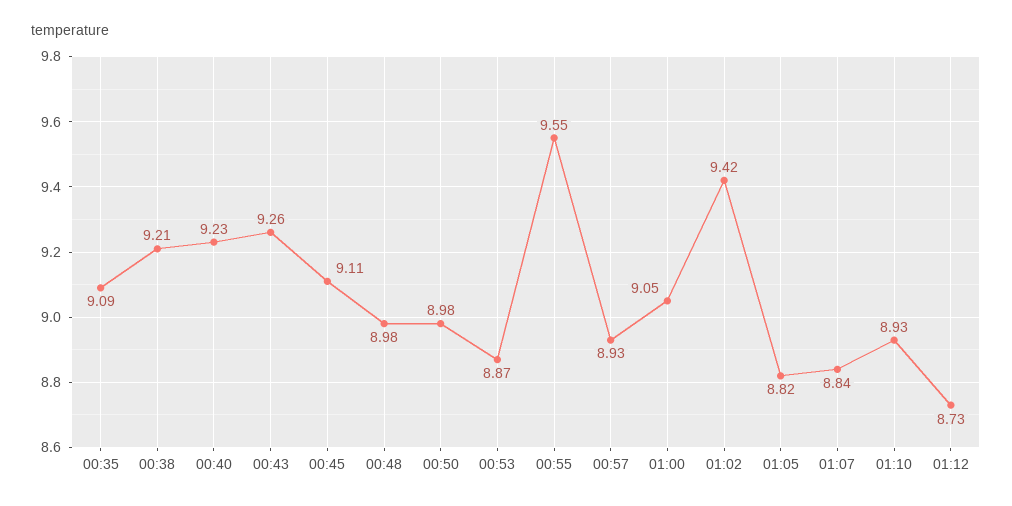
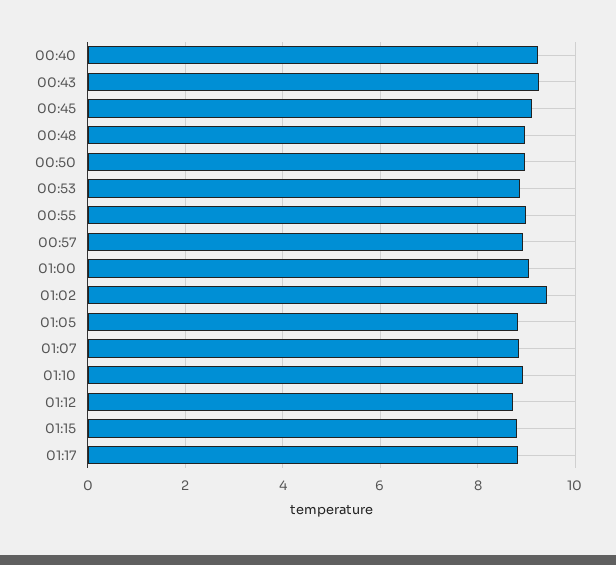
00:35: 9.09 -> none
00:38: 9.21 -> none
00:55: 9.55 -> 9
01:15: none -> 8.8
01:17: none -> 8.8

